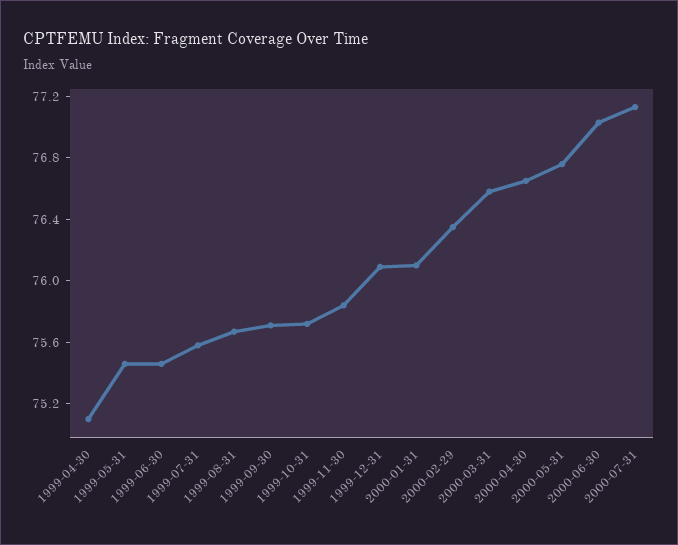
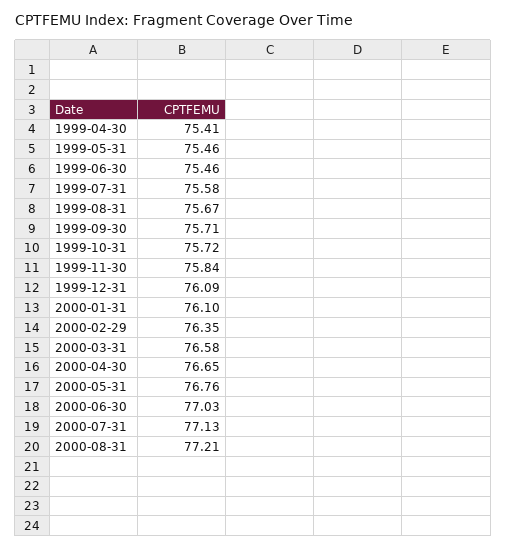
1999-04-30: 75.1 -> 75.41
2000-08-31: none -> 77.21

